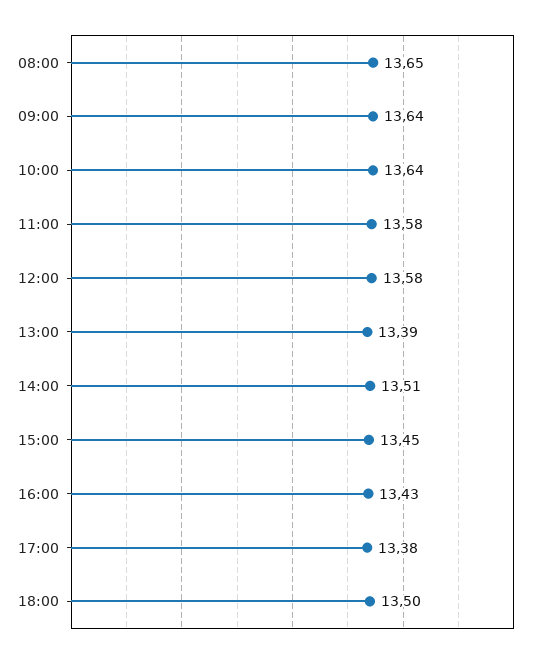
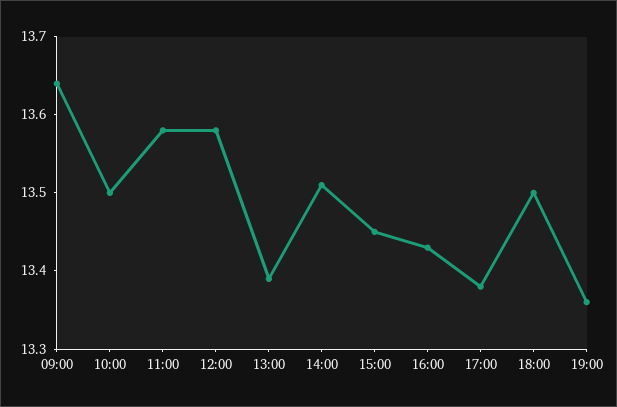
08:00: 13.65 -> none
10:00: 13.64 -> 13.5
19:00: none -> 13.35

